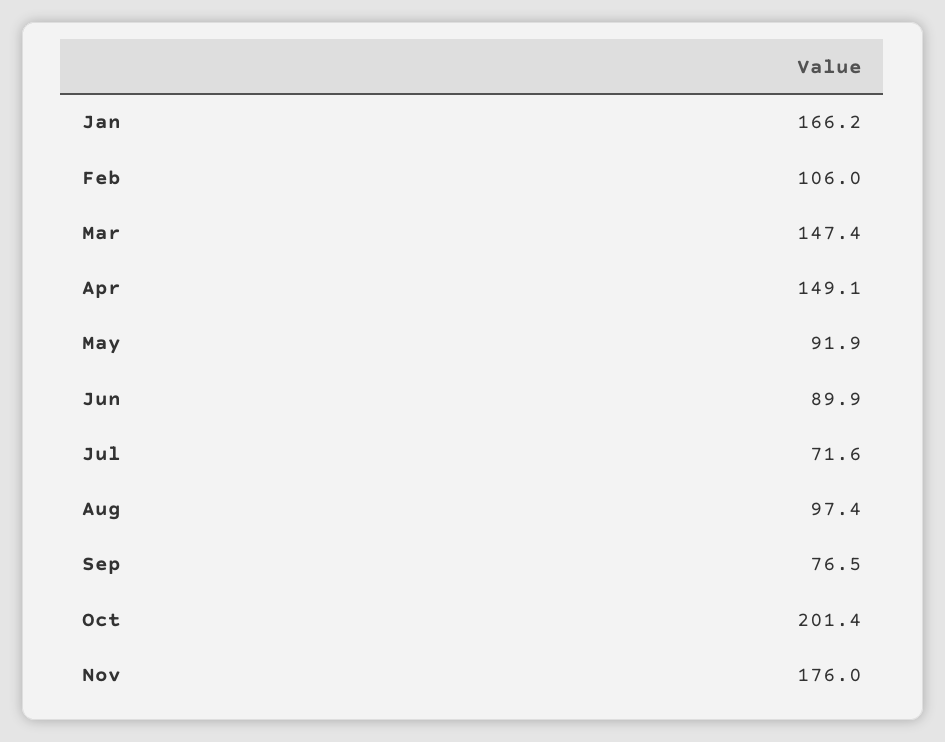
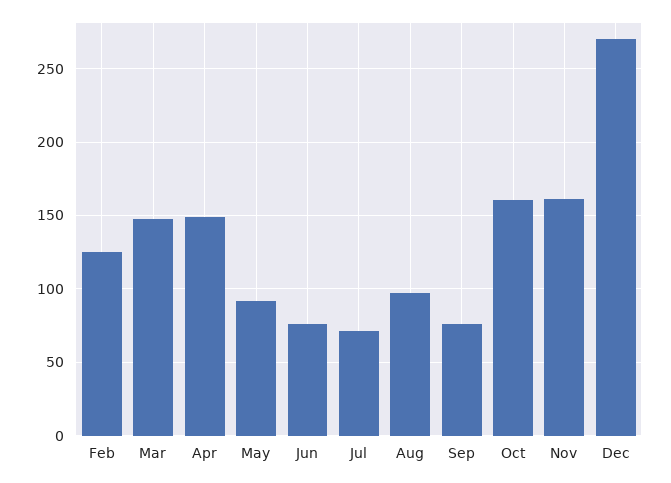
Jan: 166.2 -> none
Feb: 106 -> 125
Jun: 89.9 -> 75
Oct: 201.4 -> 160
Nov: 176 -> 160
Dec: none -> 270

